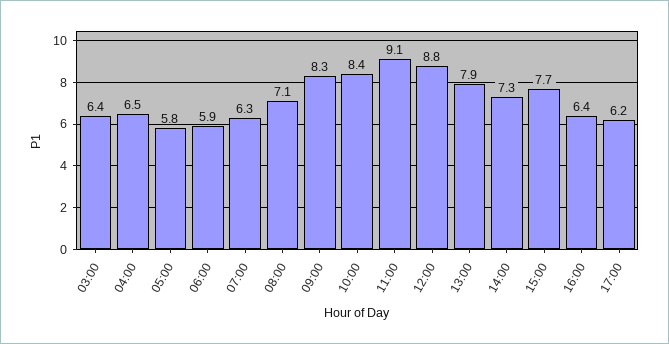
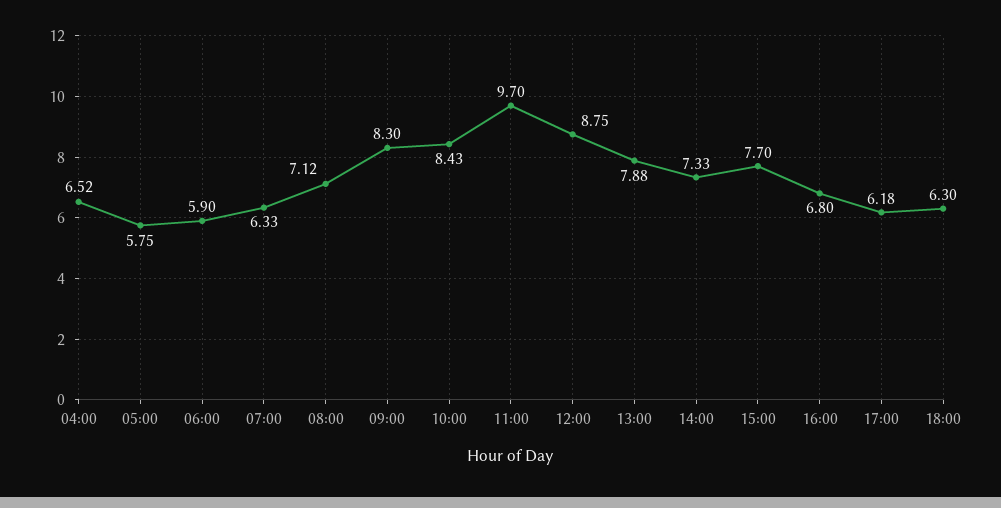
03:00: 6.4 -> none
11:00: 9.1 -> 9.7
16:00: 6.4 -> 6.8
18:00: none -> 6.3

